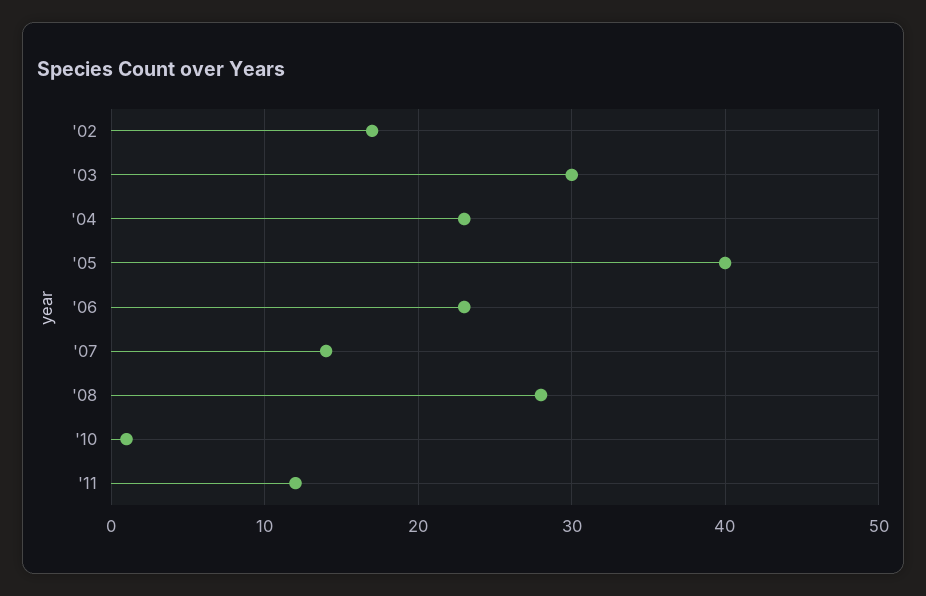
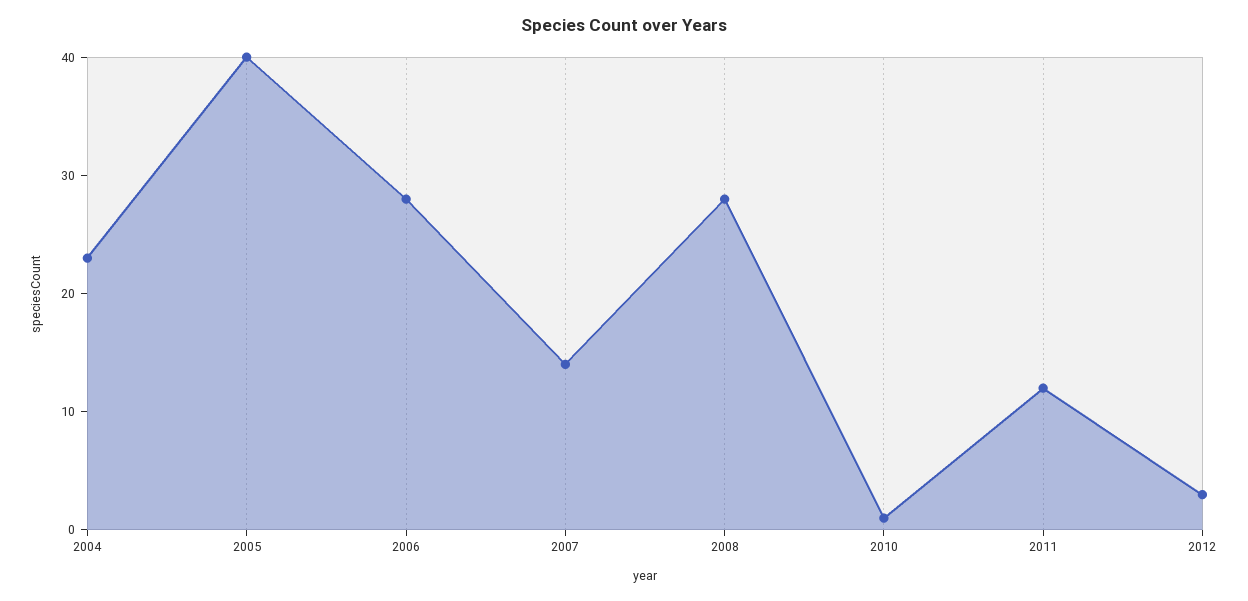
'02: 17 -> none
'03: 30 -> none
'06: 23 -> 28
2012: none -> 3

